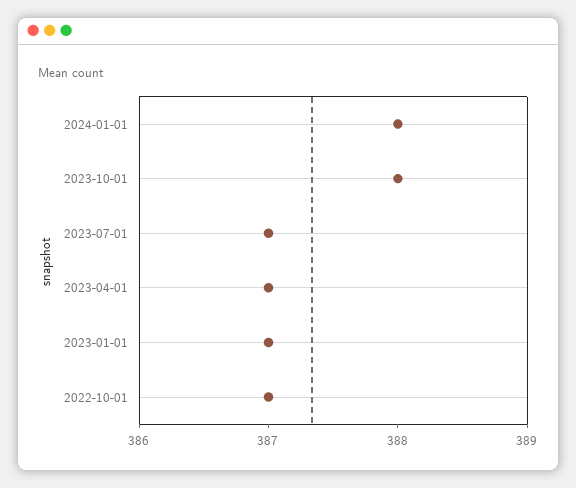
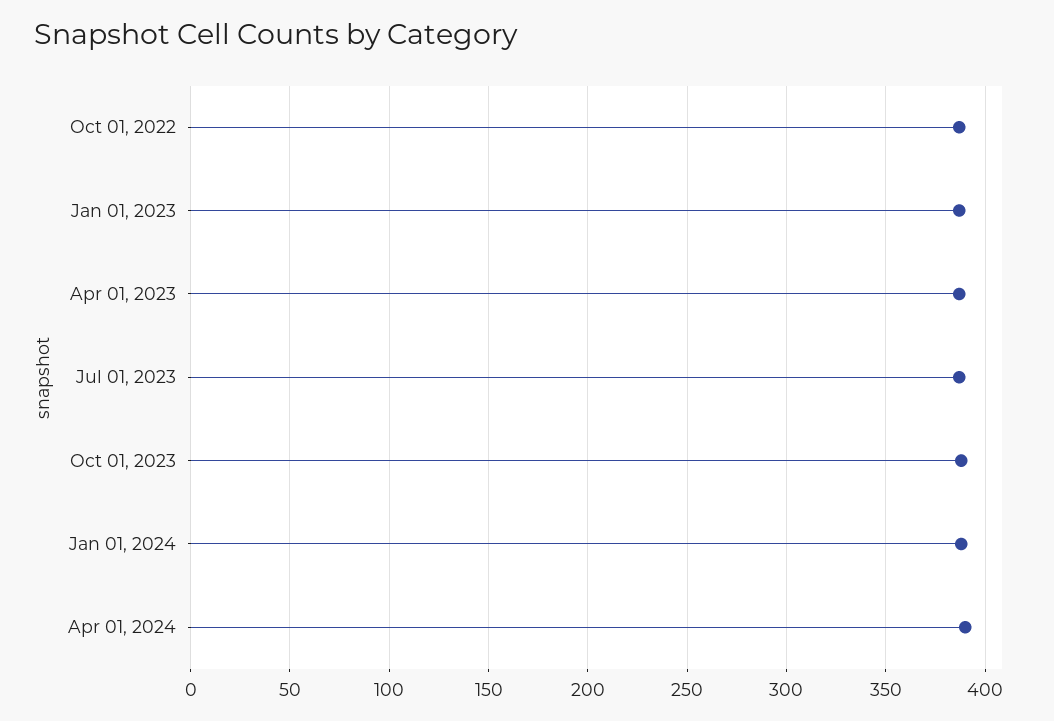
Apr 01, 2024: none -> 390

